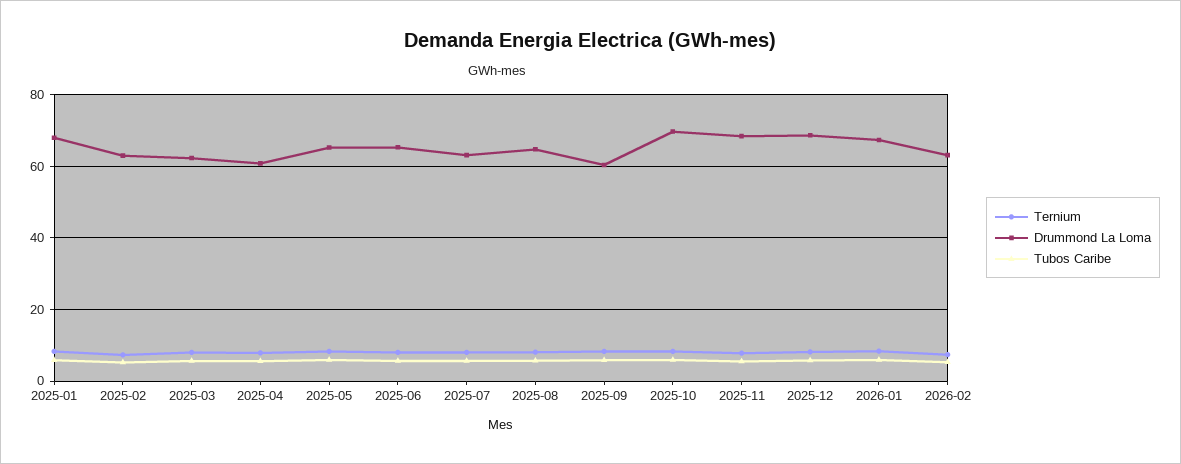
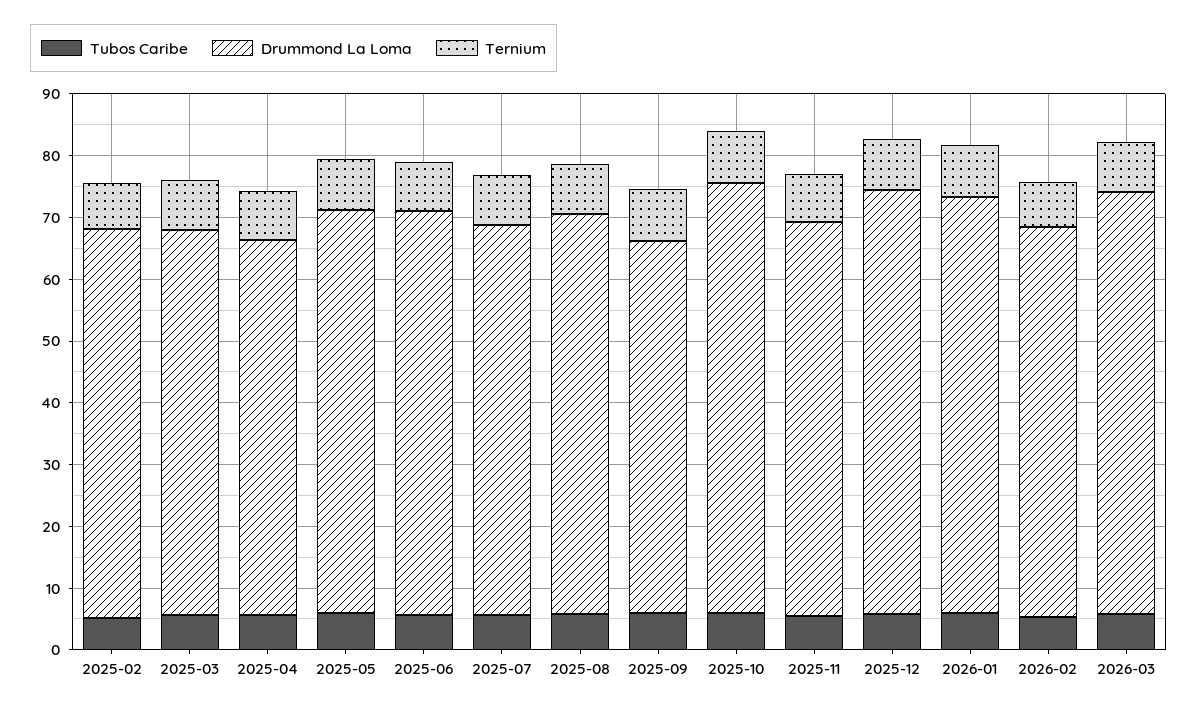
Ternium, 2025-01: 8 -> none
Drummond La Loma, 2025-01: 68 -> none
Tubos Caribe, 2025-01: 6 -> none
Drummond La Loma, 2025-11: 68 -> 64
Tubos Caribe, 2026-03: none -> 6
Drummond La Loma, 2026-03: none -> 68
Ternium, 2026-03: none -> 8

